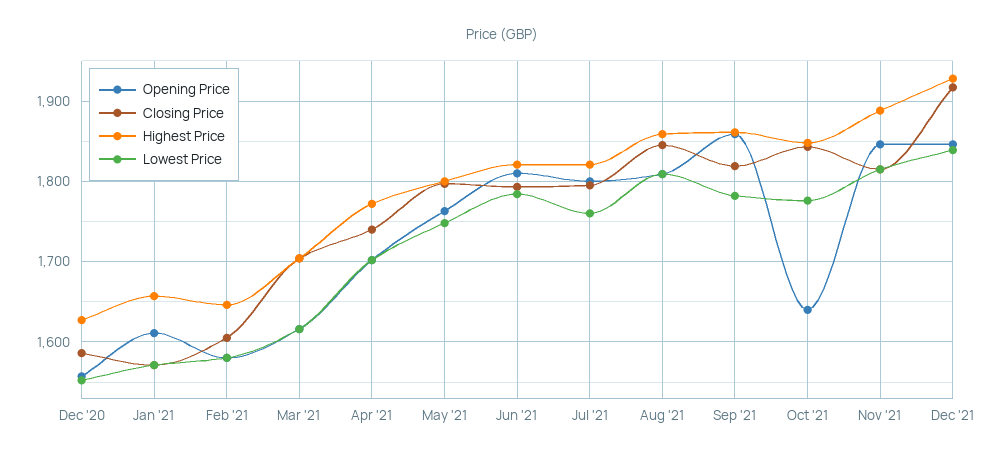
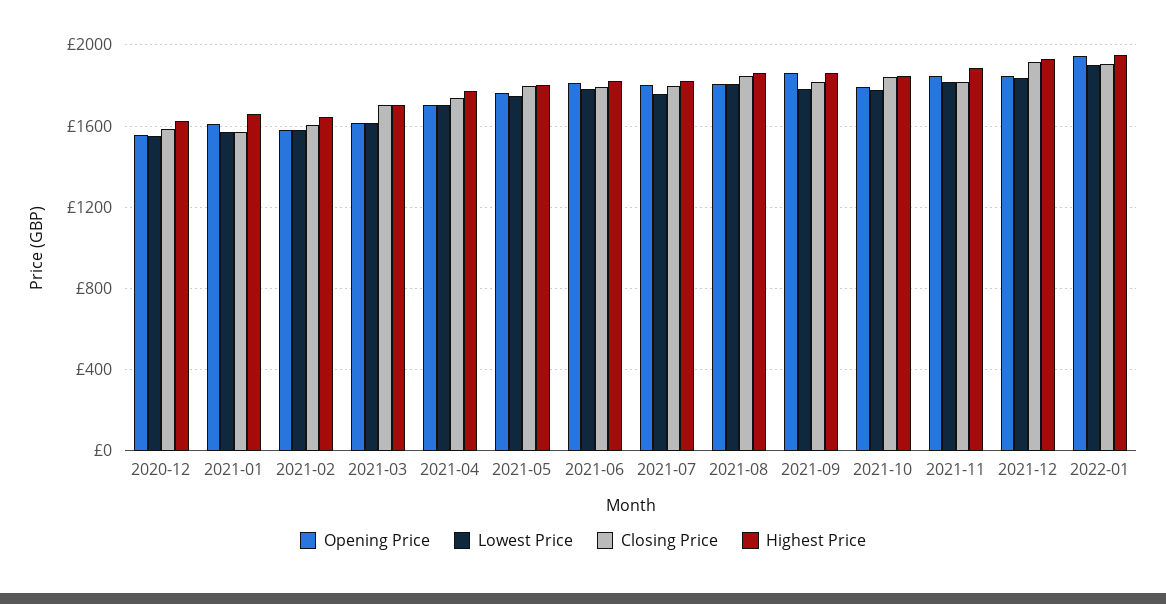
Opening Price, Oct '21: 1640 -> 1800
Opening Price, 2022-01: none -> 1950
Lowest Price, 2022-01: none -> 1900
Closing Price, 2022-01: none -> 1900
Highest Price, 2022-01: none -> 1950

